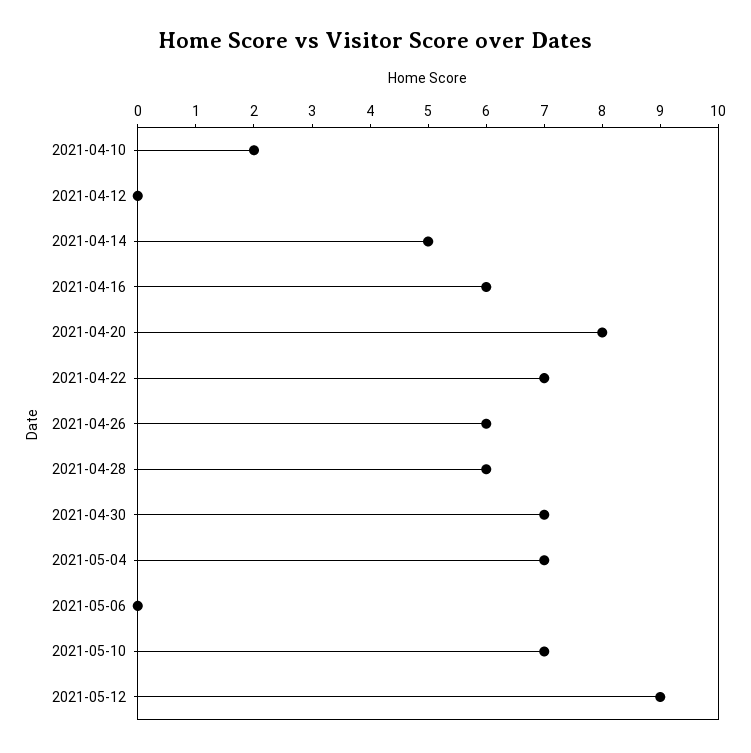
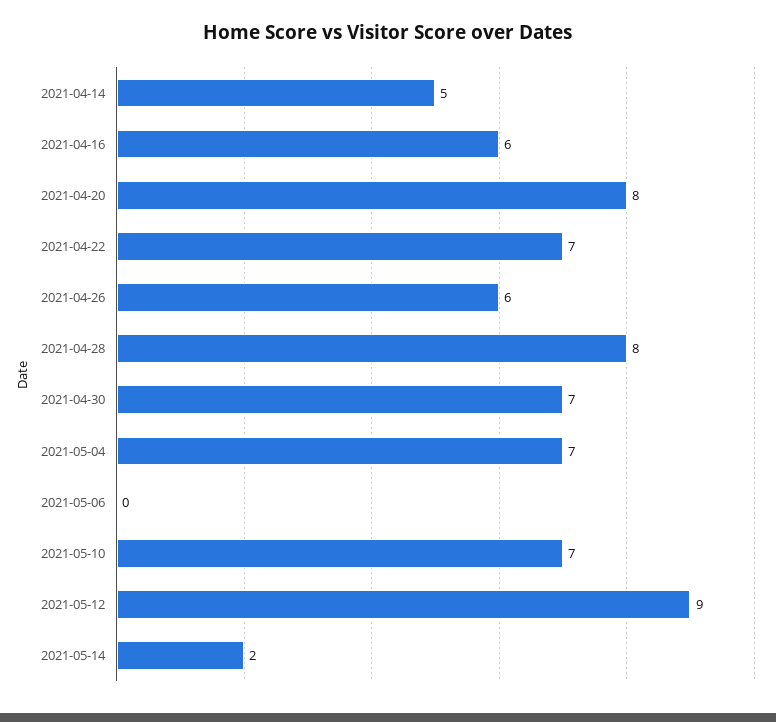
2021-04-10: 2 -> none
2021-04-12: 0 -> none
2021-04-28: 6 -> 8
2021-05-14: none -> 2

